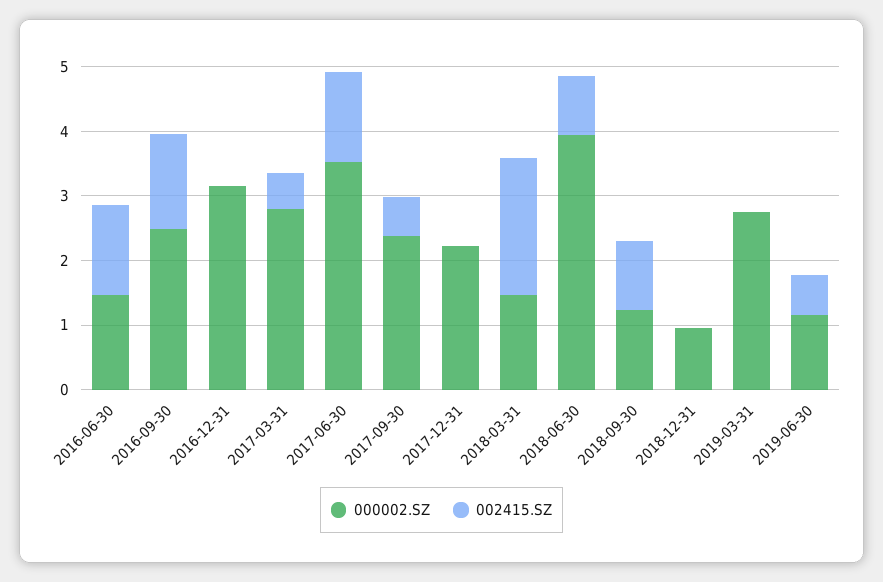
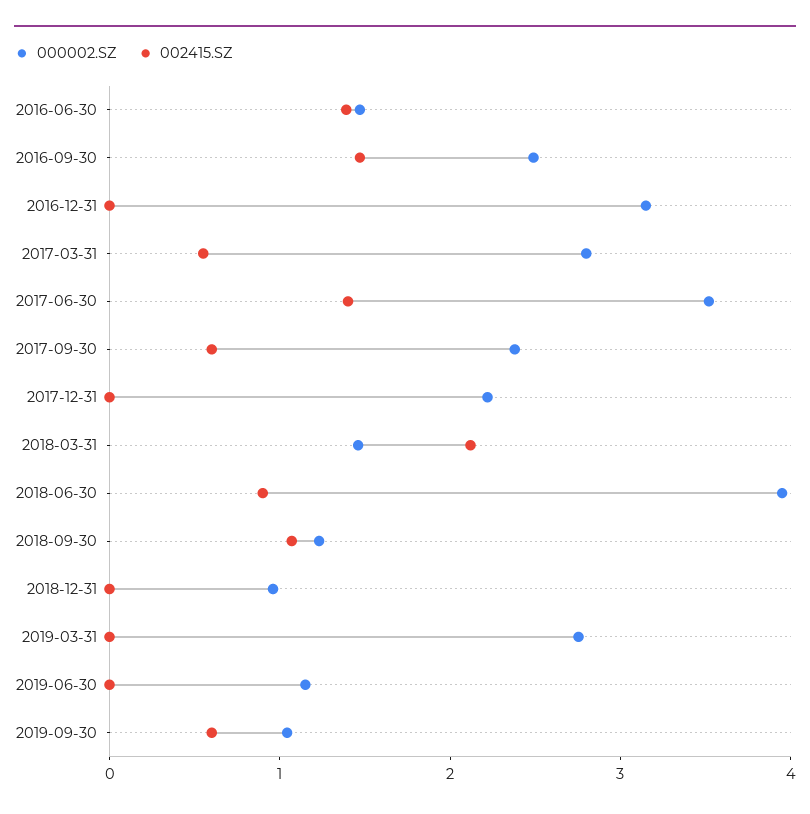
002415.SZ, 2019-06-30: 0.6 -> 0
000002.SZ, 2019-09-30: none -> 1
002415.SZ, 2019-09-30: none -> 0.6

